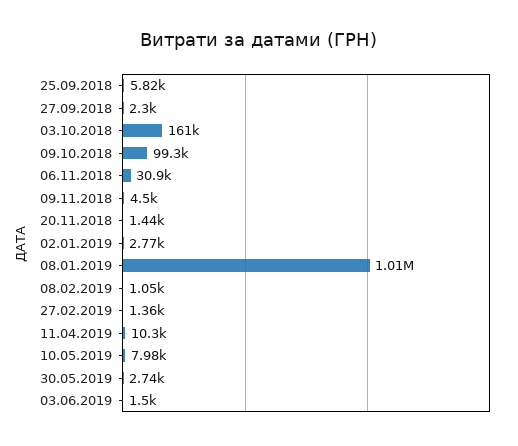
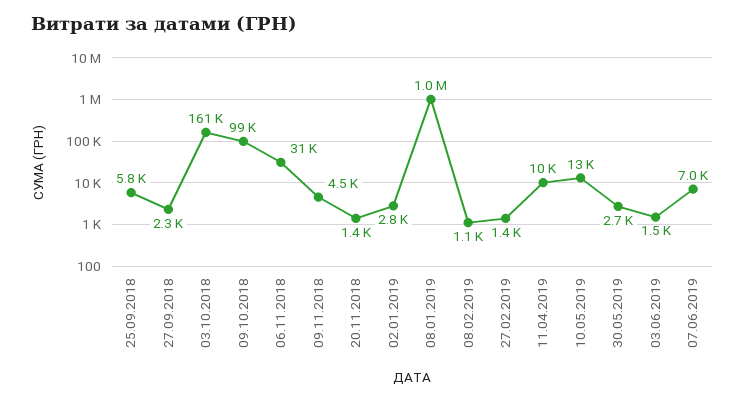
10.05.2019: 7980 -> 13000
07.06.2019: none -> 7000

